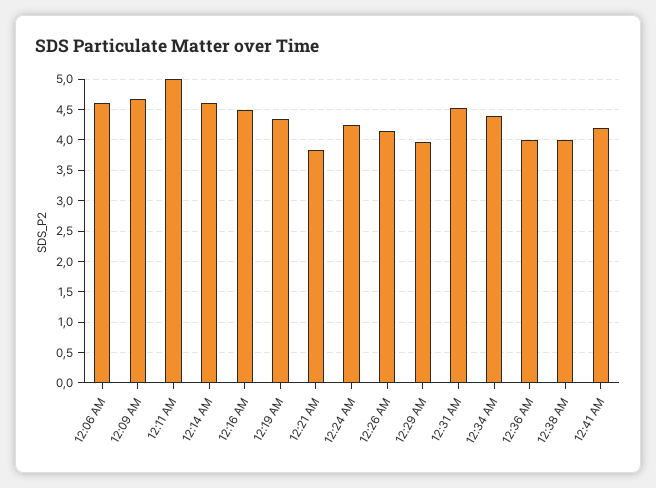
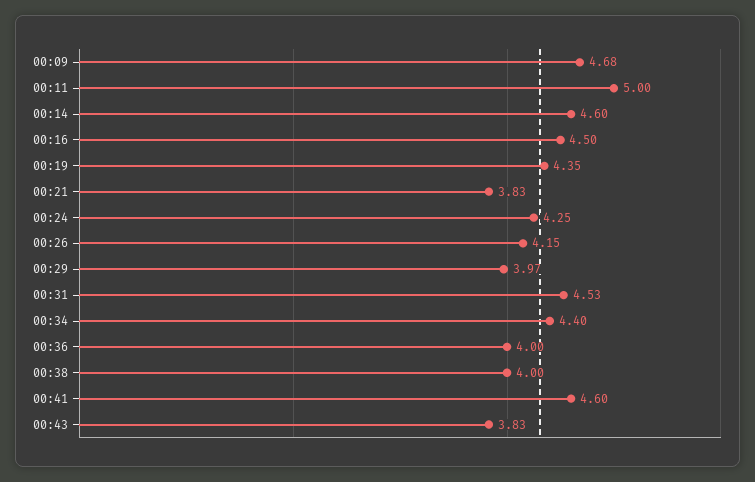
12:06 AM: 4.6 -> none
12:41 AM: 4.2 -> 4.6
00:43: none -> 3.83

